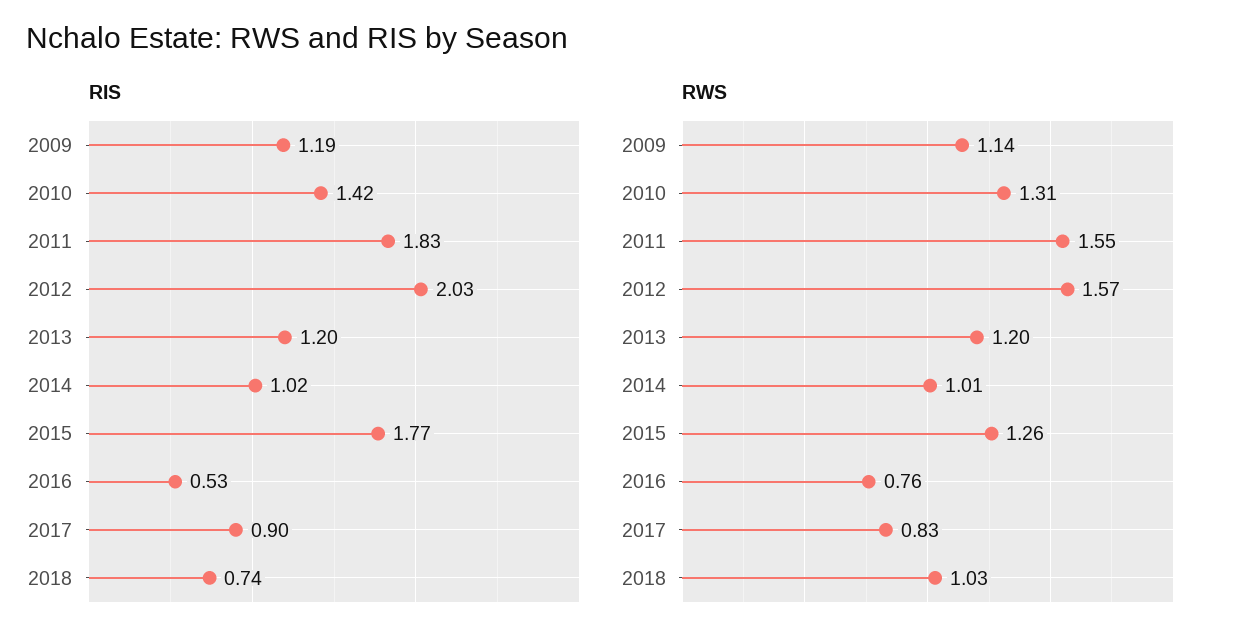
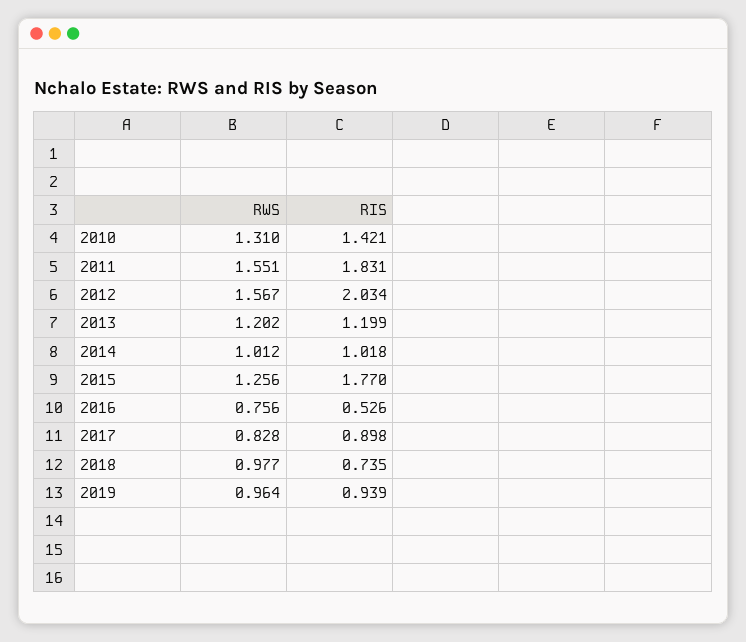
RIS, 2009: 1.19 -> none
RWS, 2009: 1.14 -> none
RWS, 2018: 1.03 -> 0.977
RWS, 2019: none -> 0.964
RIS, 2019: none -> 0.939

